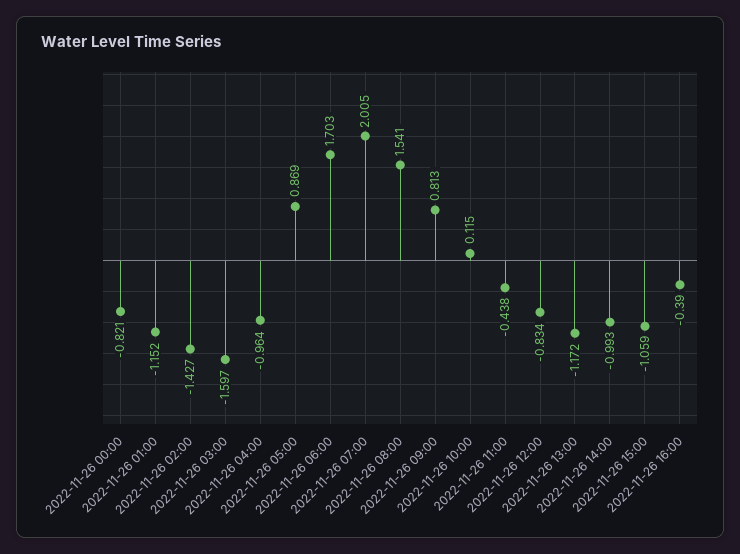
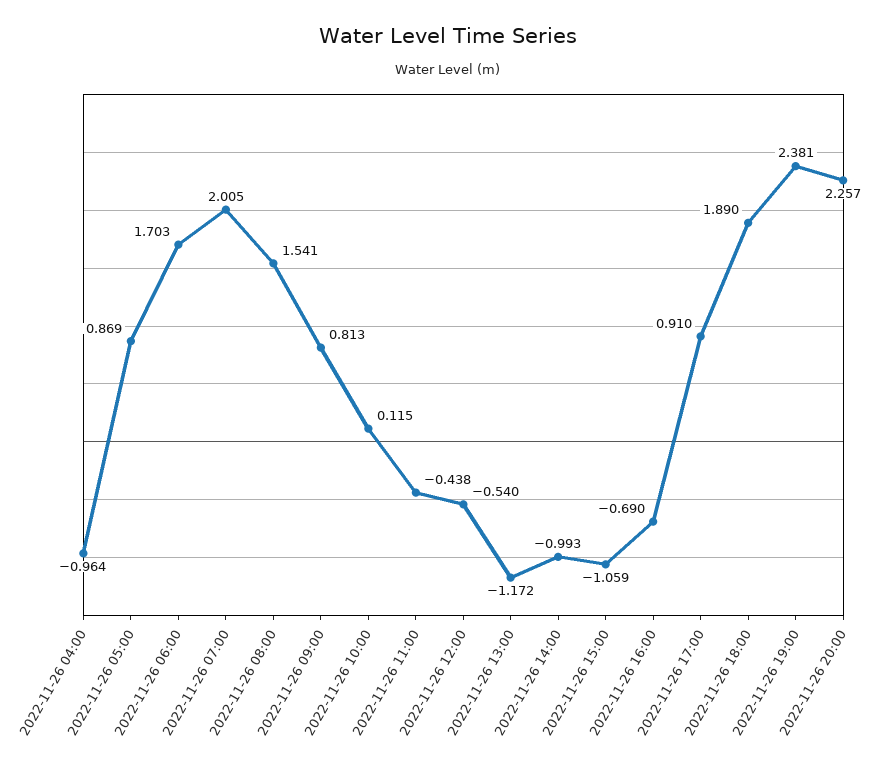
2022-11-26 00:00: -0.821 -> none
2022-11-26 01:00: -1.152 -> none
2022-11-26 02:00: -1.427 -> none
2022-11-26 03:00: -1.597 -> none
2022-11-26 12:00: -0.834 -> -0.54
2022-11-26 16:00: -0.39 -> -0.69
2022-11-26 17:00: none -> 0.91
2022-11-26 18:00: none -> 1.89
2022-11-26 19:00: none -> 2.381
2022-11-26 20:00: none -> 2.257

